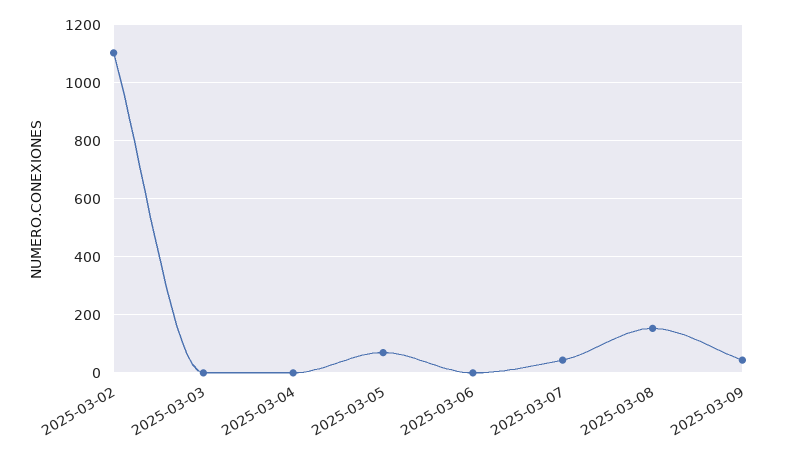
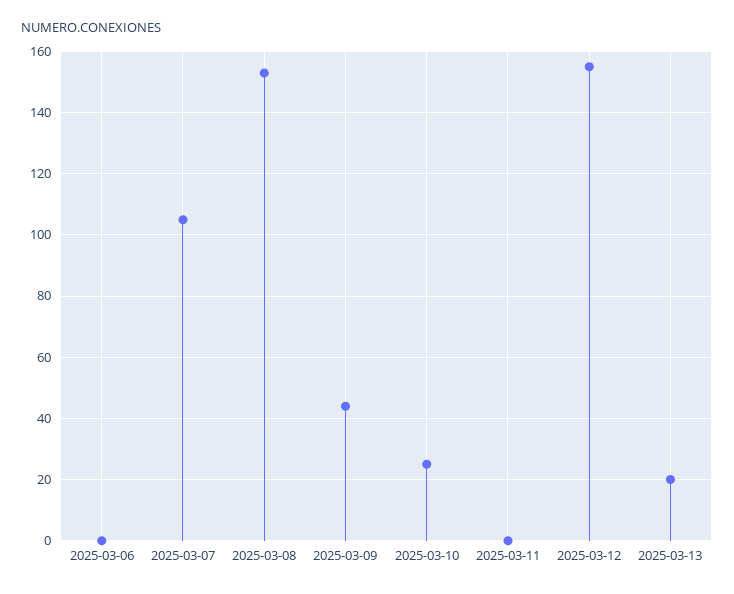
2025-03-02: 1100 -> none
2025-03-03: 0 -> none
2025-03-04: 0 -> none
2025-03-05: 75 -> none
2025-03-07: 50 -> 105
2025-03-10: none -> 25
2025-03-11: none -> 0
2025-03-12: none -> 155
2025-03-13: none -> 20

